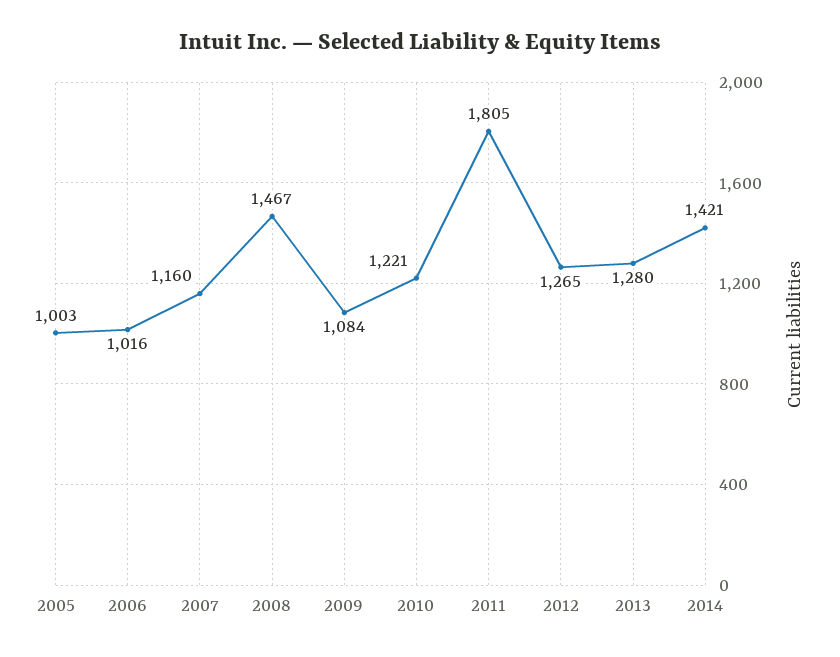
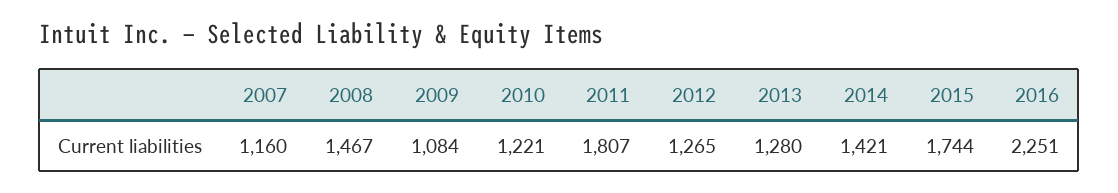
2005: 1003 -> none
2006: 1016 -> none
2011: 1805 -> 1807
2015: none -> 1744
2016: none -> 2251

